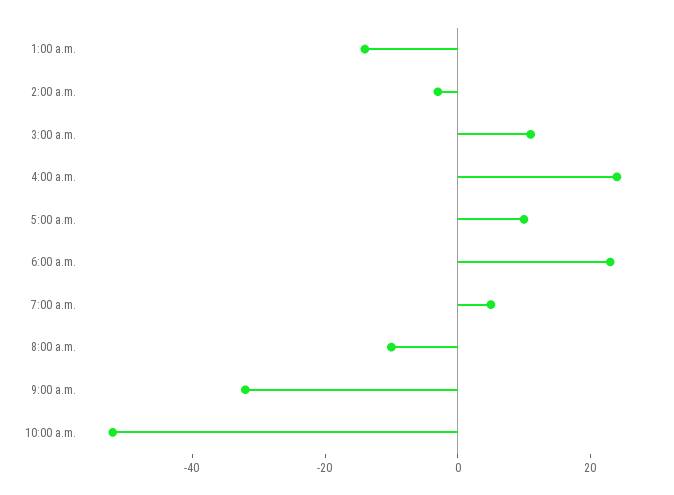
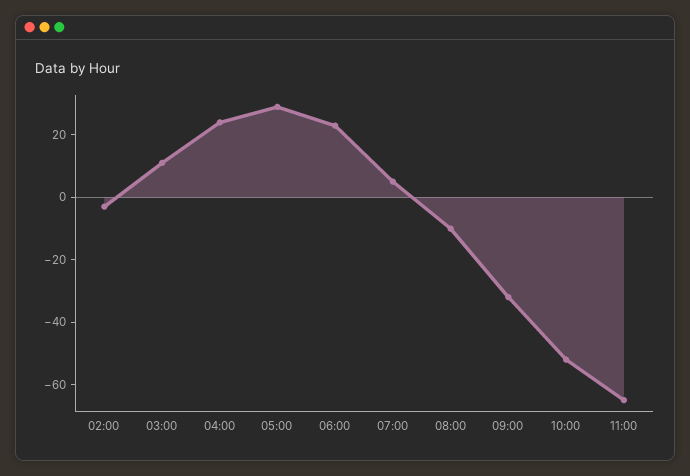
1:00 a.m.: -15 -> none
5:00 a.m.: 10 -> 30
11:00: none -> -65

